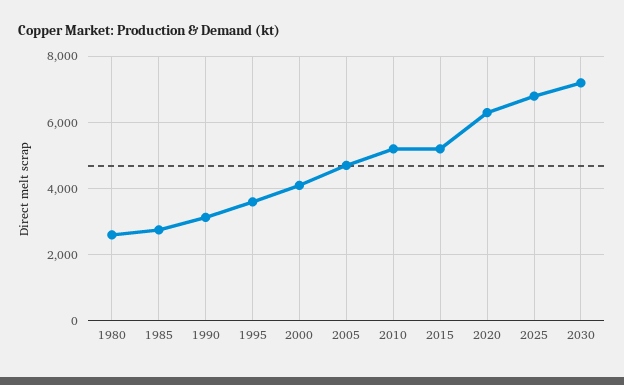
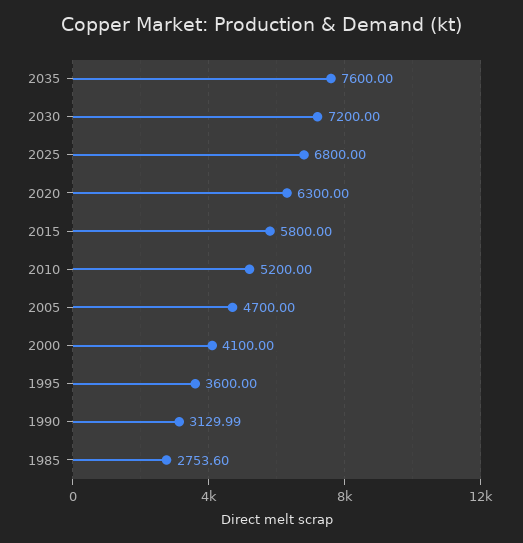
1980: 2600 -> none
2015: 5200 -> 5800
2035: none -> 7600

